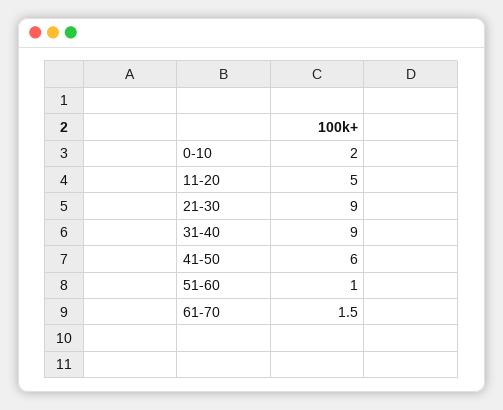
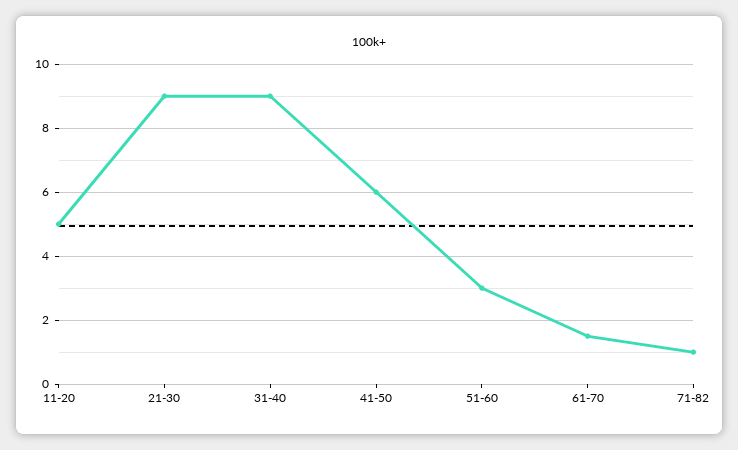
0-10: 2 -> none
51-60: 1 -> 3
71-82: none -> 1

